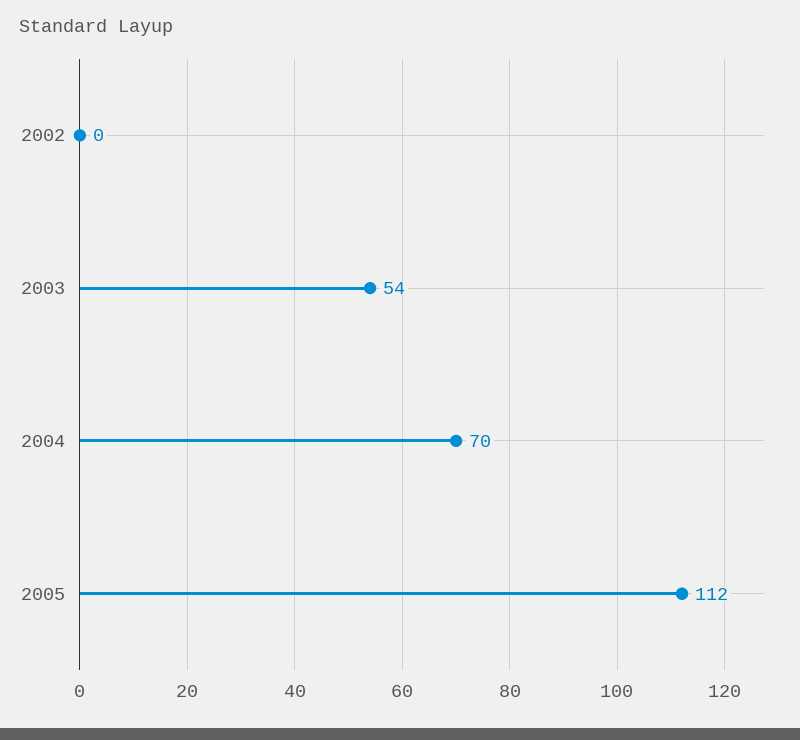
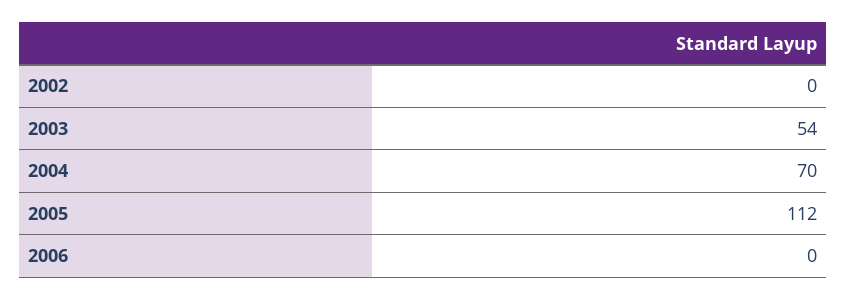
2006: none -> 0

